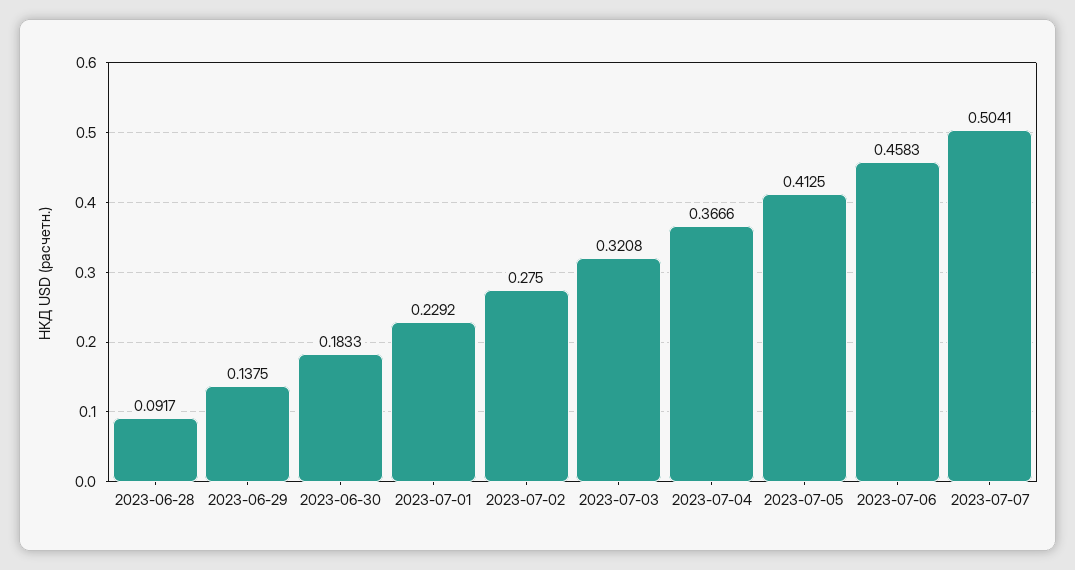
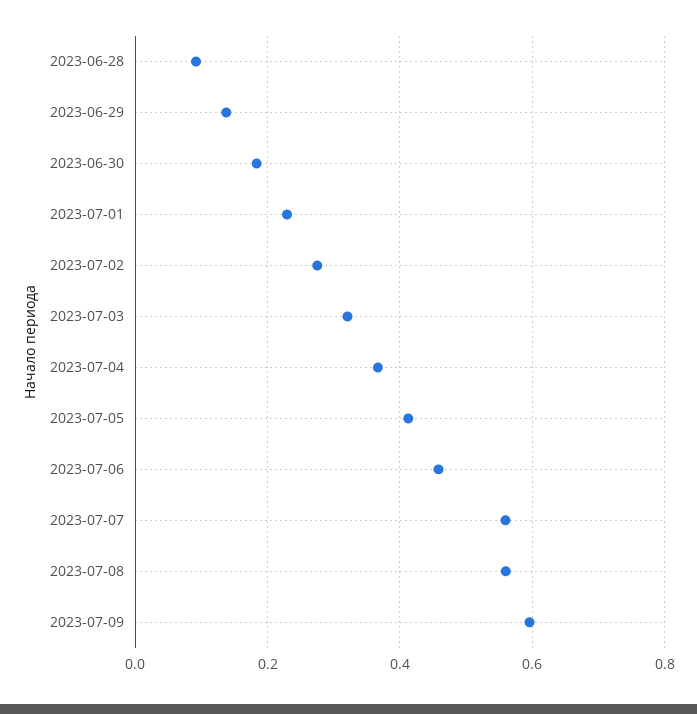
2023-07-07: 0.5041 -> 0.56
2023-07-08: none -> 0.56
2023-07-09: none -> 0.6

